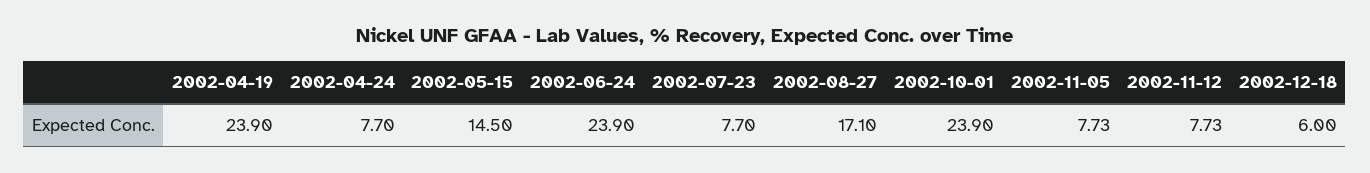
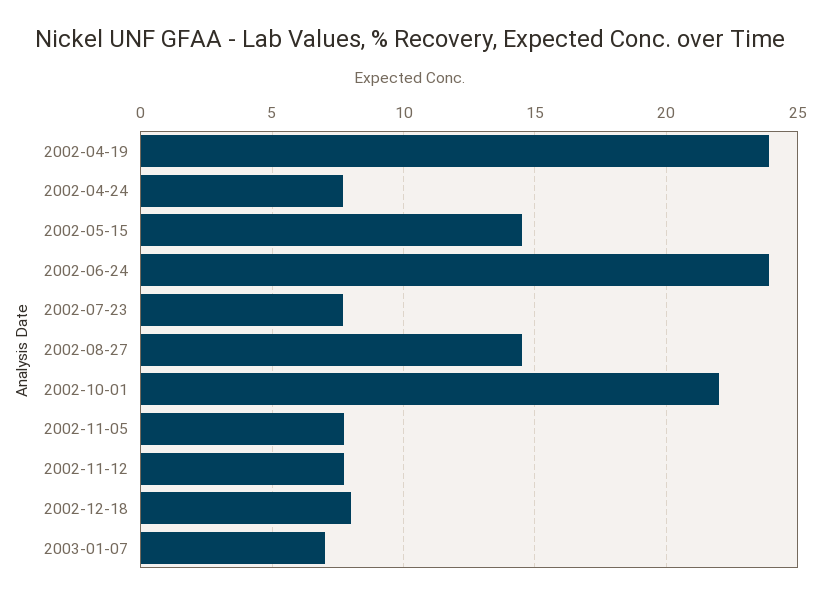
2002-08-27: 17.1 -> 14.5
2002-10-01: 23.9 -> 22
2002-12-18: 6 -> 8
2003-01-07: none -> 7

